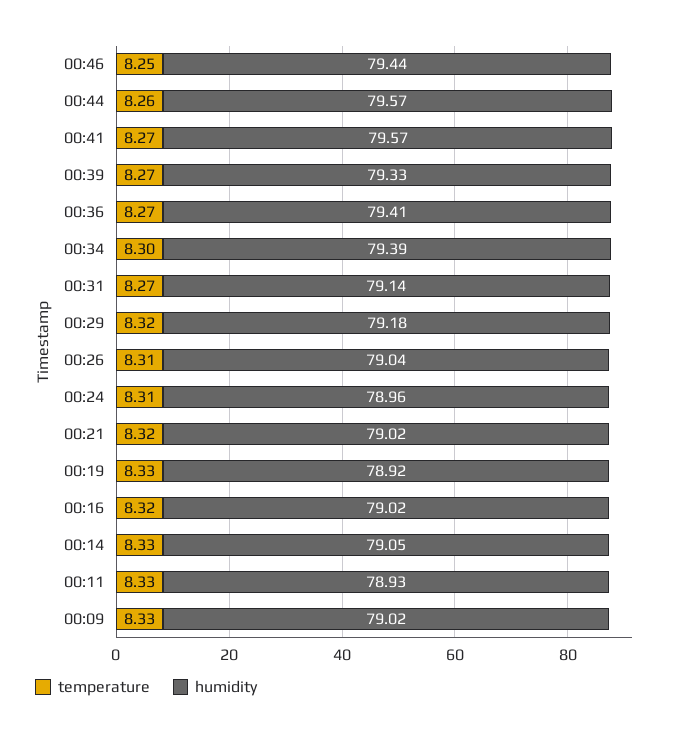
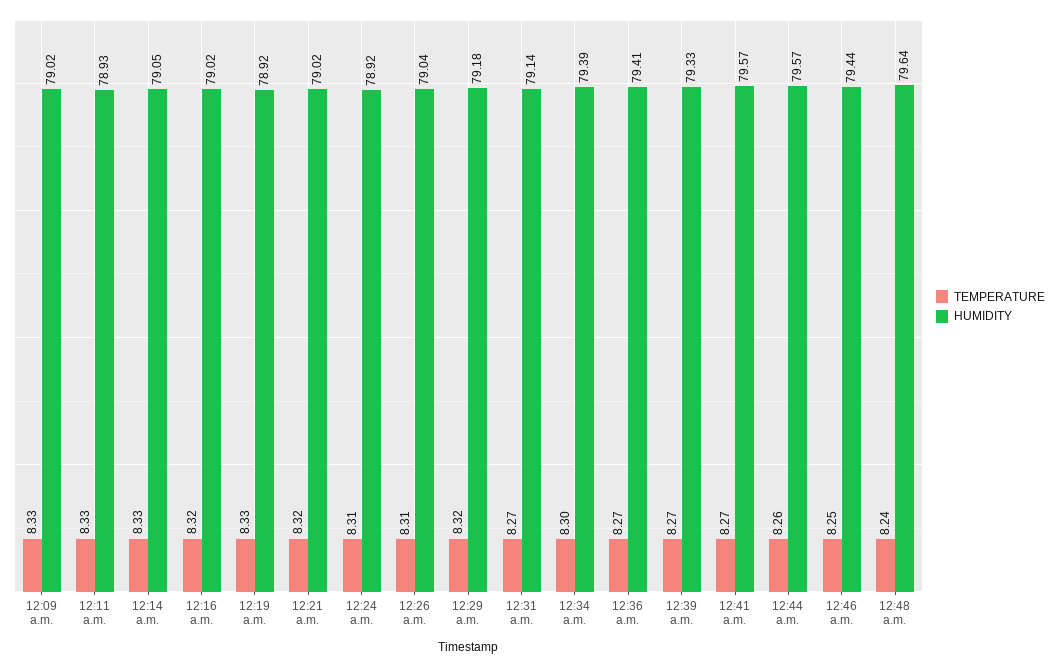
humidity, 00:24: 78.96 -> 78.92
temperature, 12:48 a.m.: none -> 8.24
humidity, 12:48 a.m.: none -> 79.64

